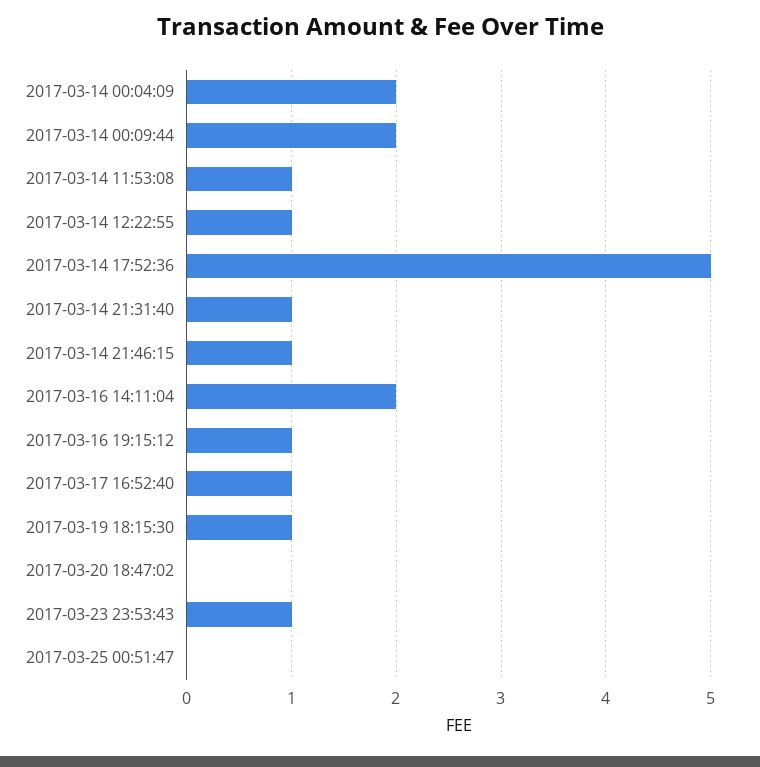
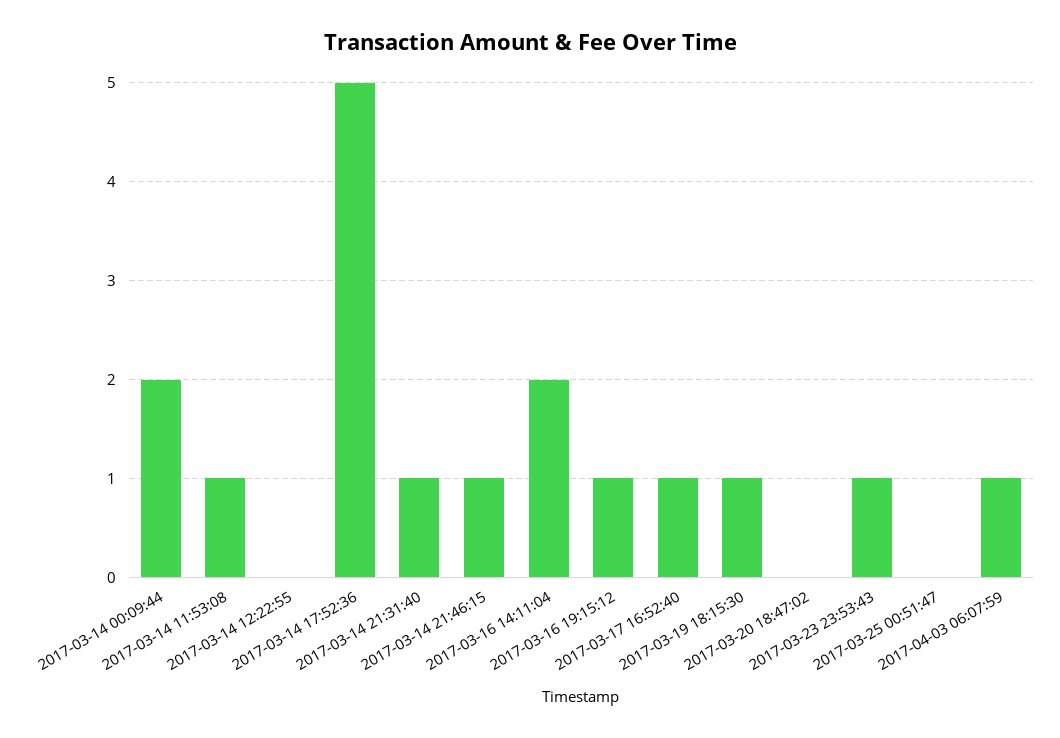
2017-03-14 00:04:09: 2 -> none
2017-03-14 12:22:55: 1 -> 0
2017-04-03 06:07:59: none -> 1

